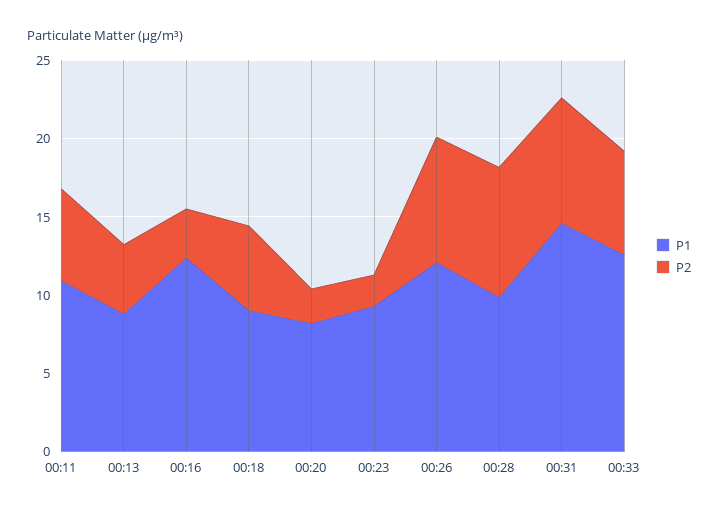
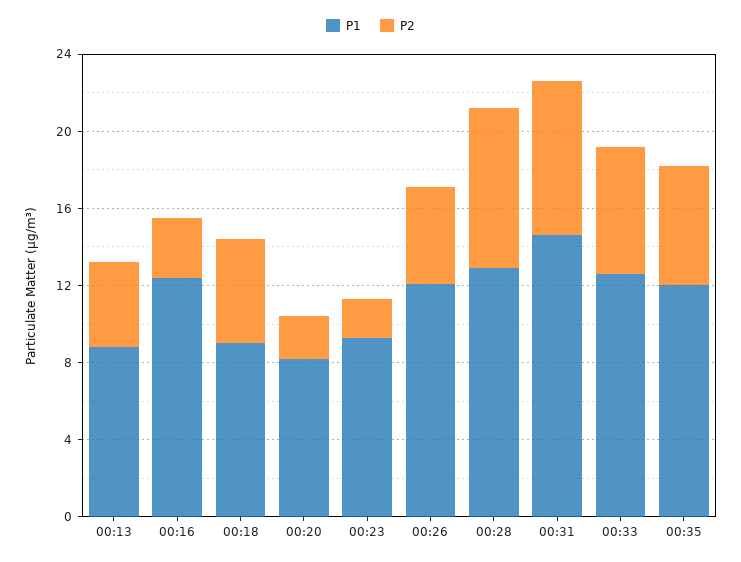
P1, 00:11: 11 -> none
P2, 00:11: 6 -> none
P2, 00:26: 8 -> 5
P1, 00:28: 10 -> 13
P1, 00:35: none -> 12
P2, 00:35: none -> 6

